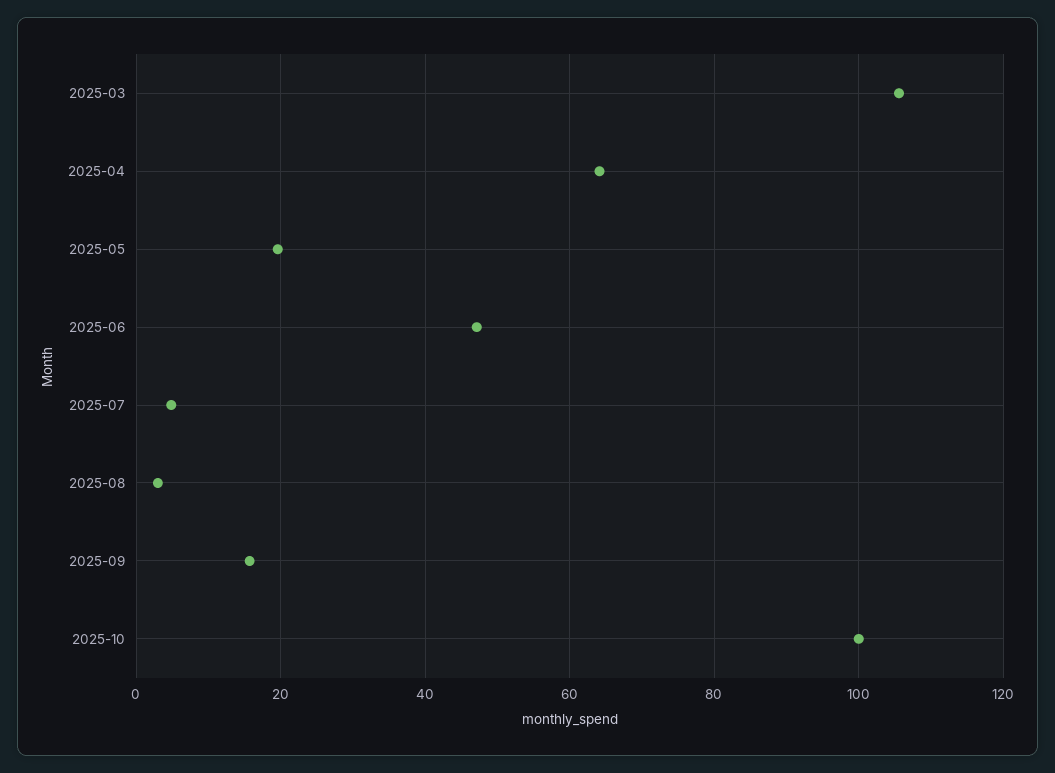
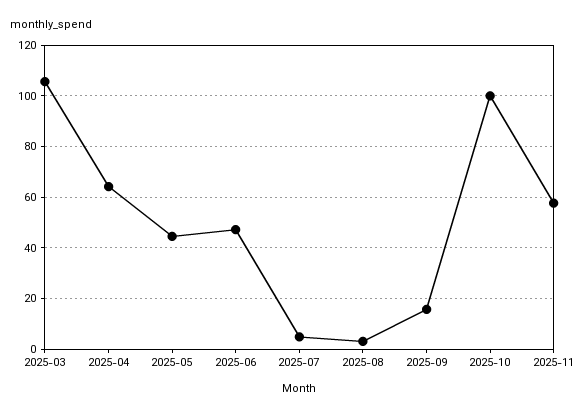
2025-05: 20 -> 45
2025-11: none -> 57.5

